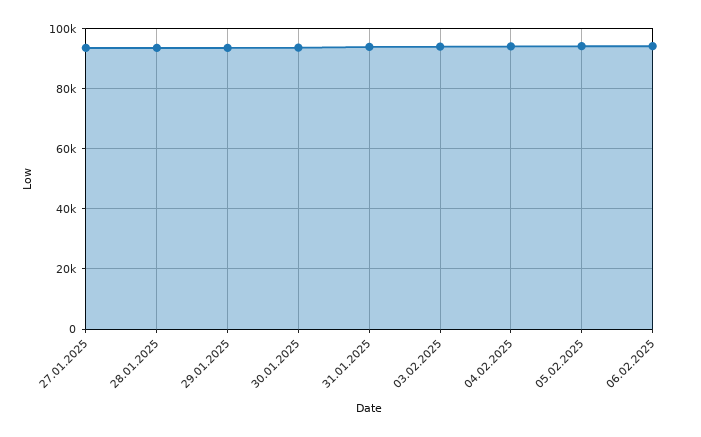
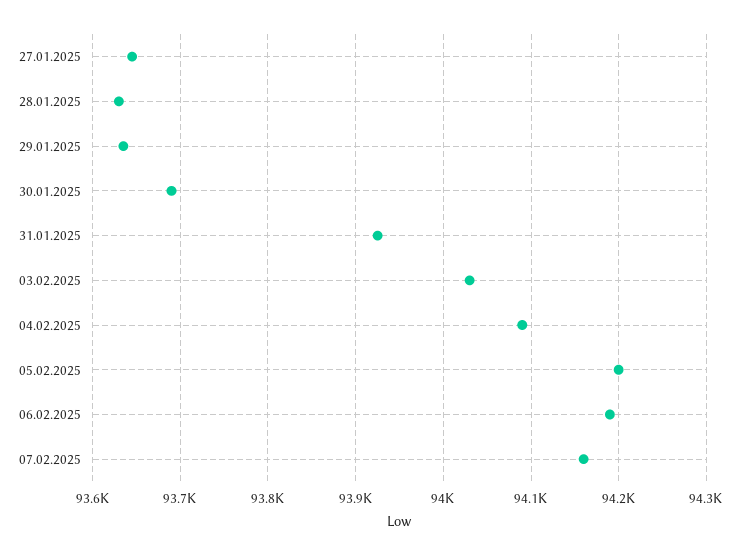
07.02.2025: none -> 94160

